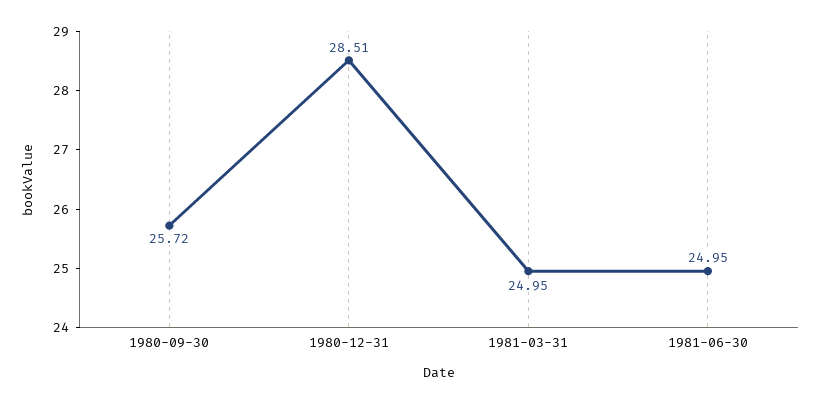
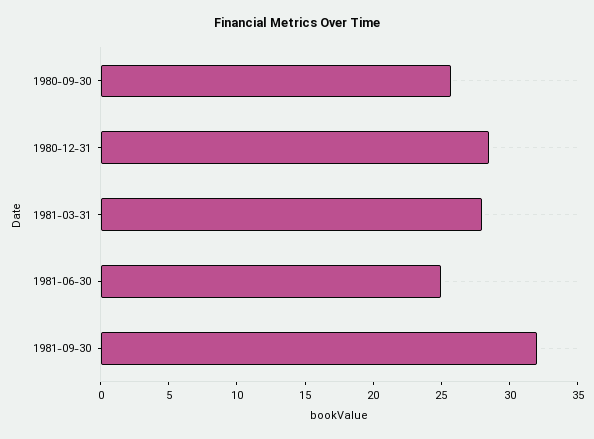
1981-03-31: 24.95 -> 28
1981-09-30: none -> 32

